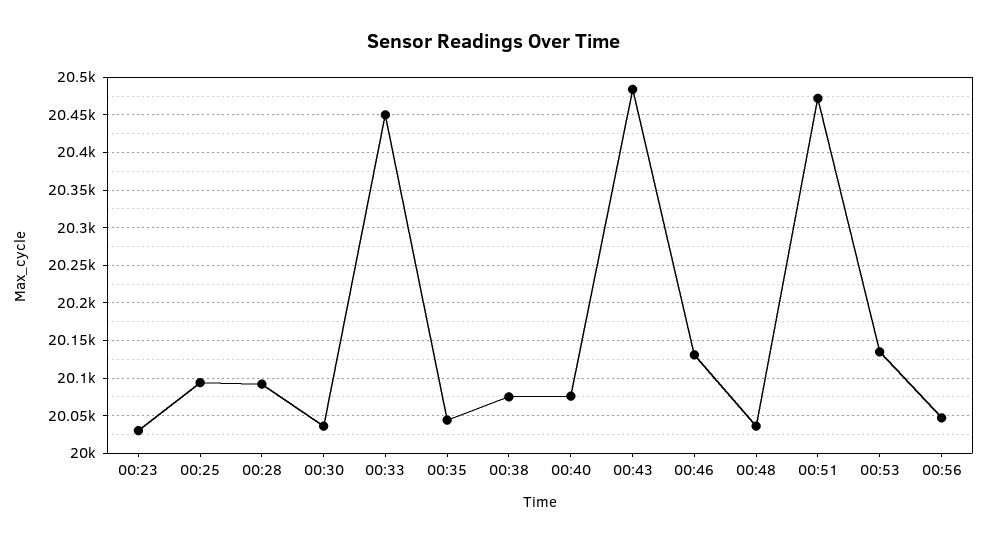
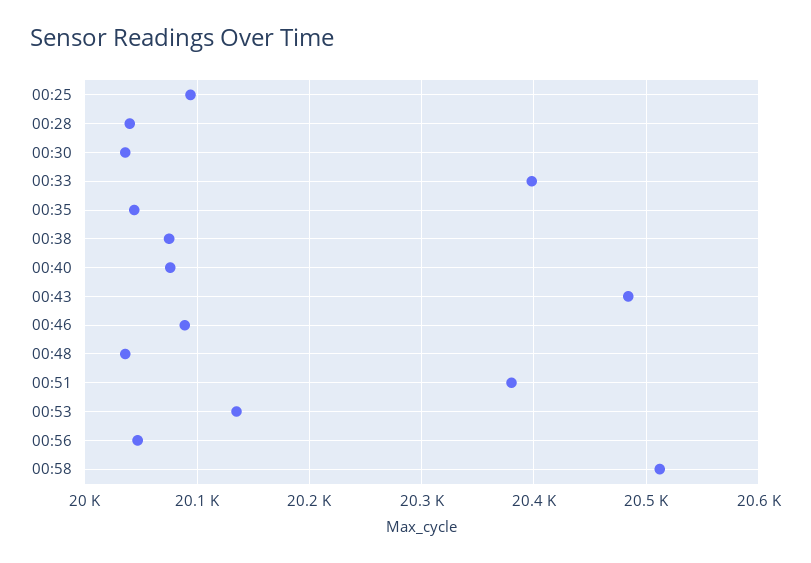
00:23: 20030 -> none
00:28: 20090 -> 20040
00:33: 20450 -> 20400
00:46: 20130 -> 20090
00:51: 20470 -> 20380
00:58: none -> 20510

